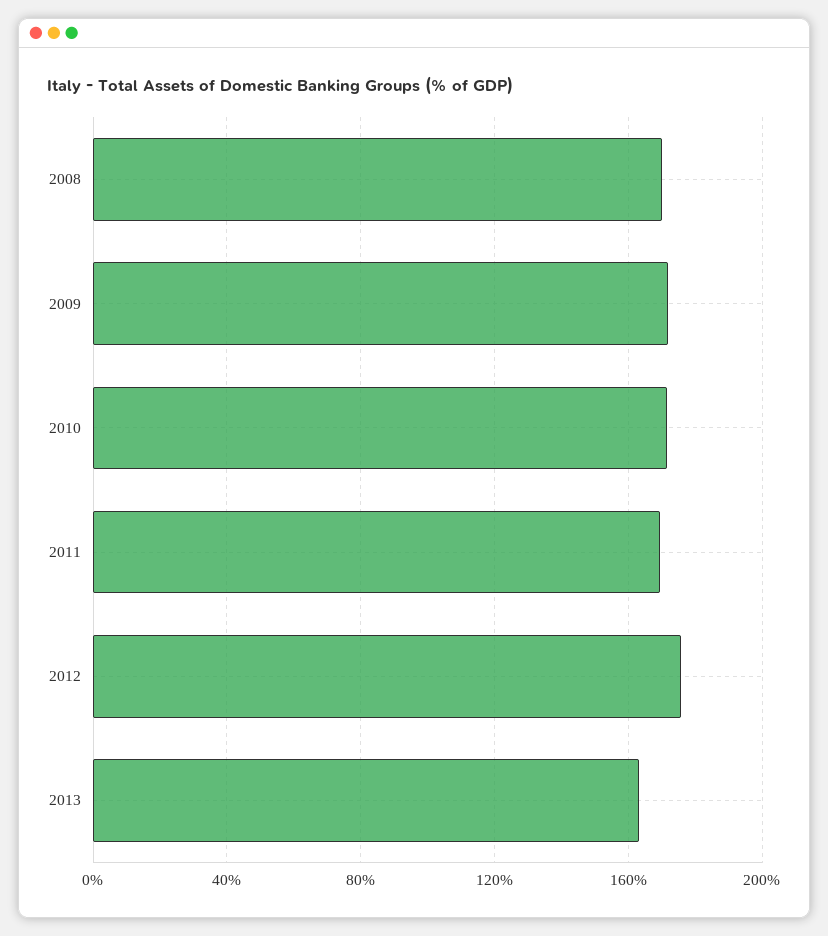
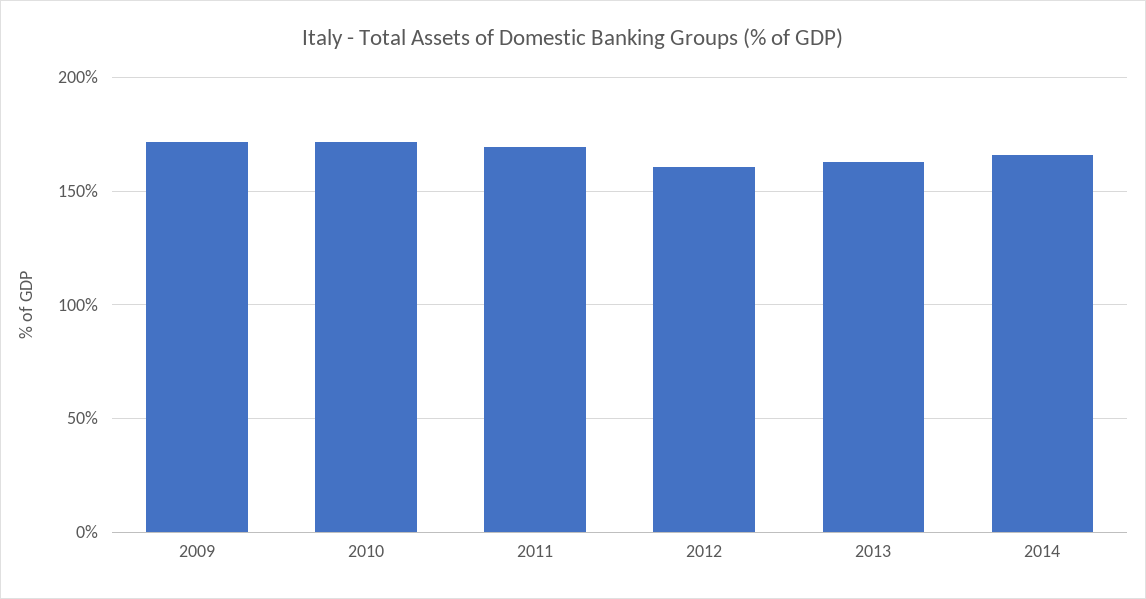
2008: 170 -> none
2012: 175 -> 160
2014: none -> 165

